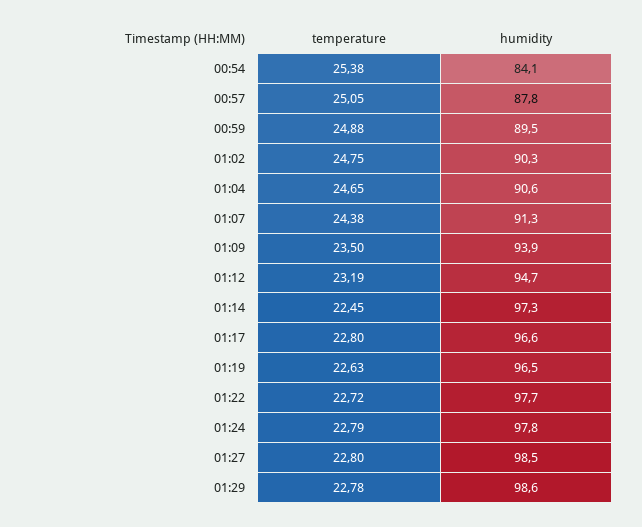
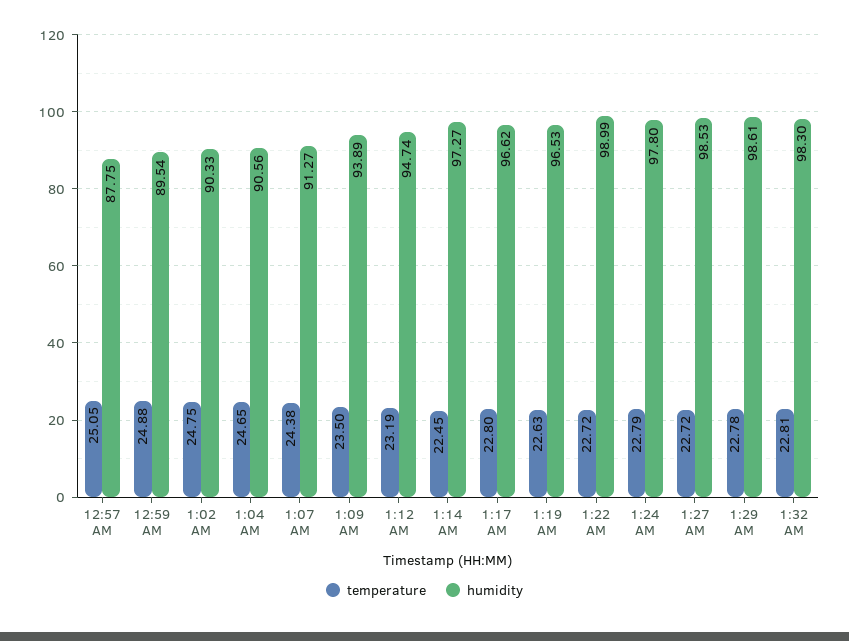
temperature, 00:54: 25.38 -> none
humidity, 00:54: 84.1 -> none
humidity, 01:22: 97.7 -> 98.99
temperature, 01:27: 22.8 -> 22.72
temperature, 1:32 AM: none -> 22.81
humidity, 1:32 AM: none -> 98.3

